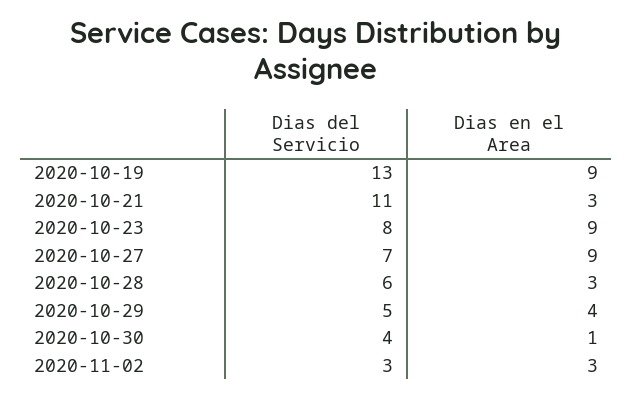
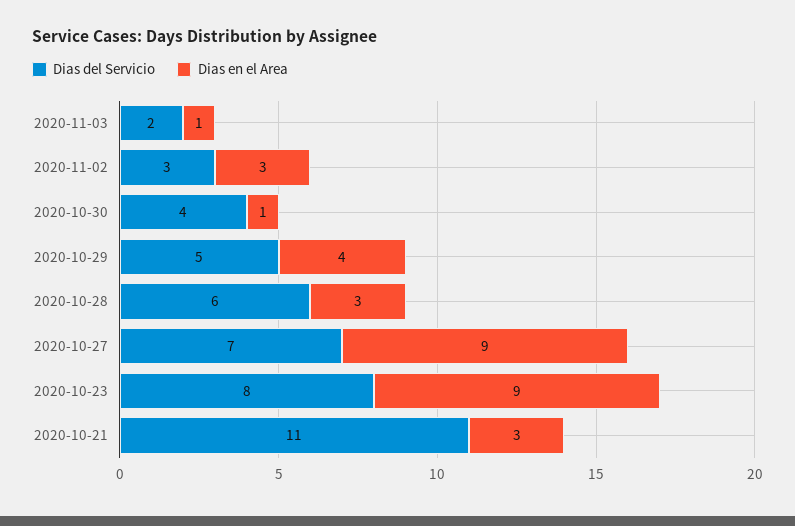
Dias del Servicio, 2020-10-19: 13 -> none
Dias en el Area, 2020-10-19: 9 -> none
Dias del Servicio, 2020-11-03: none -> 2
Dias en el Area, 2020-11-03: none -> 1

